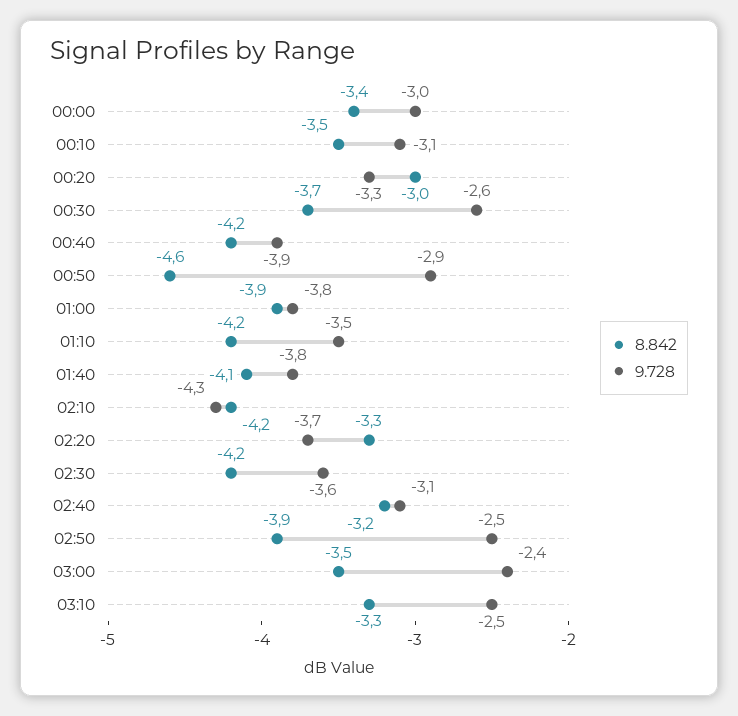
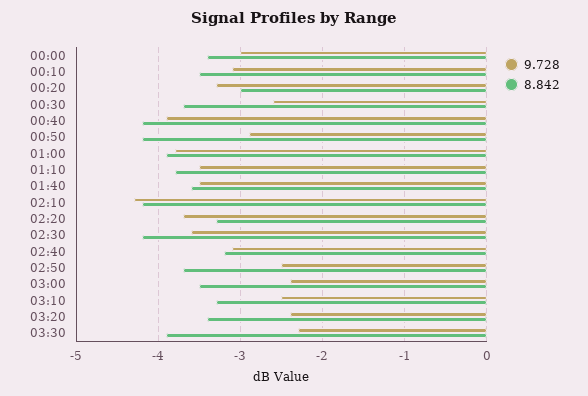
8.842, 00:50: -4.6 -> -4.2
8.842, 01:10: -4.2 -> -3.8
8.842, 01:40: -4.1 -> -3.6
9.728, 01:40: -3.8 -> -3.5
8.842, 02:50: -3.9 -> -3.7
9.728, 03:20: none -> -2.4
8.842, 03:20: none -> -3.4
9.728, 03:30: none -> -2.3
8.842, 03:30: none -> -3.9

